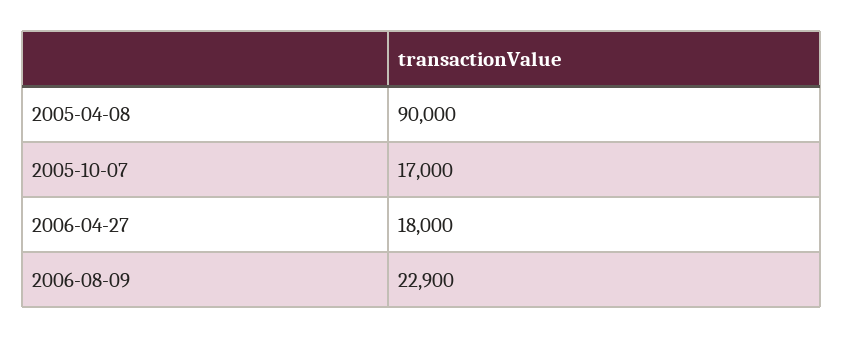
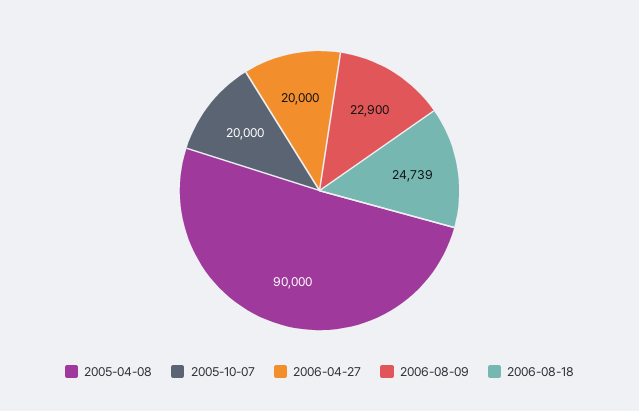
2005-10-07: 17000 -> 20000
2006-04-27: 18000 -> 20000
2006-08-18: none -> 24739

